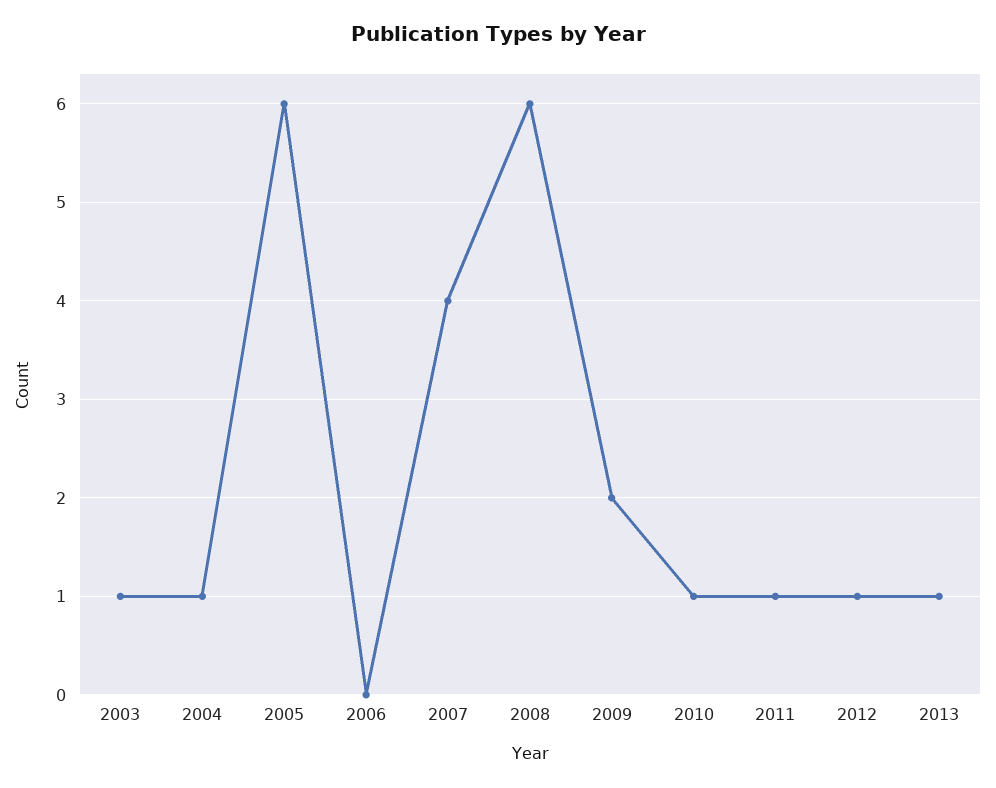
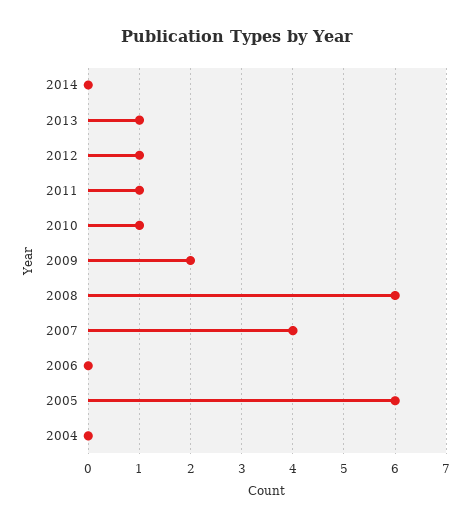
2003: 1 -> none
2004: 1 -> 0
2014: none -> 0

